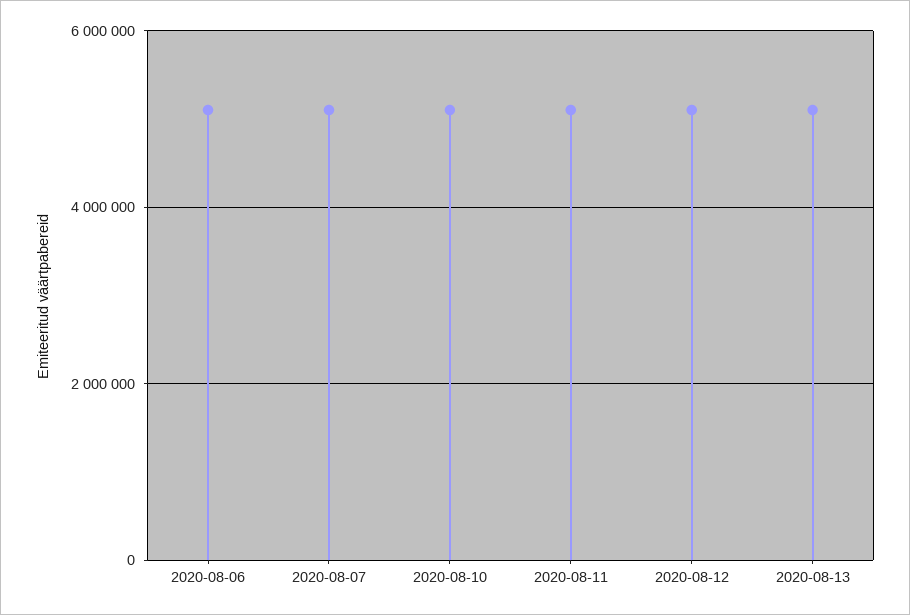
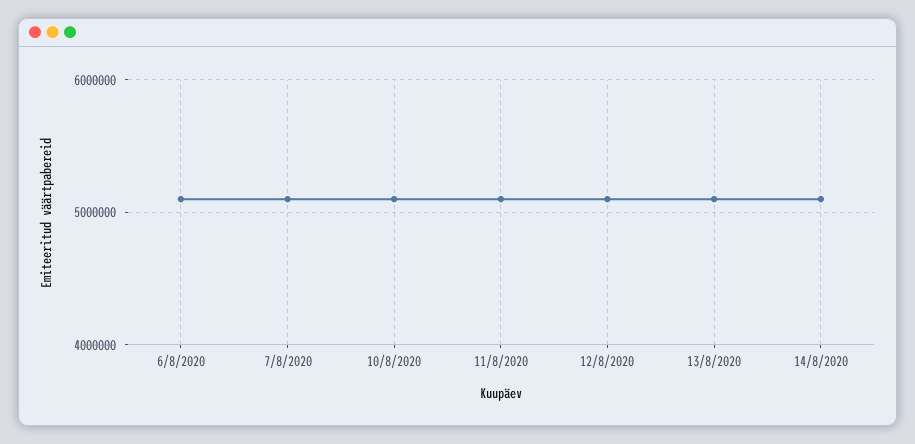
14/8/2020: none -> 5100000

